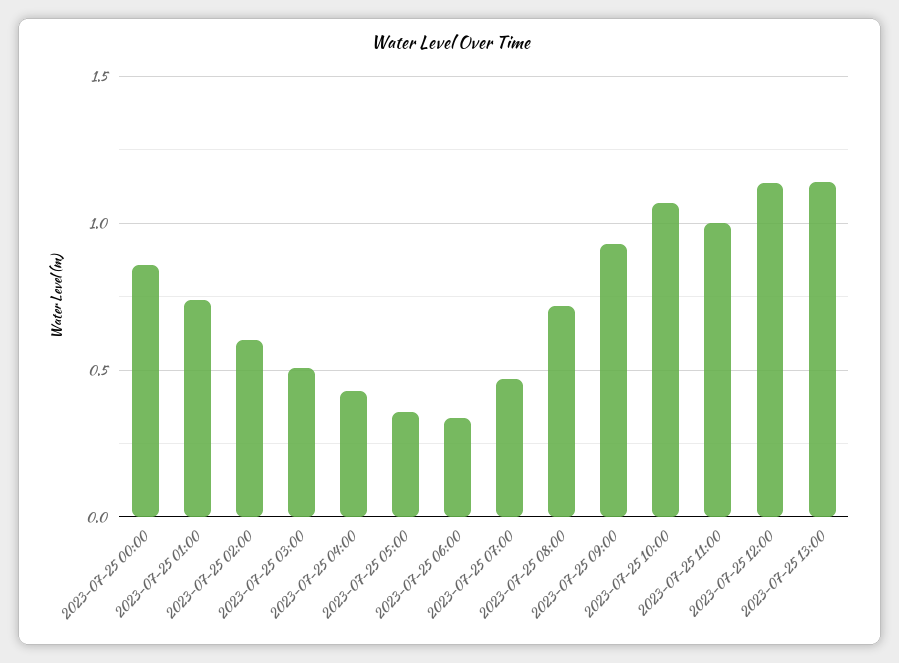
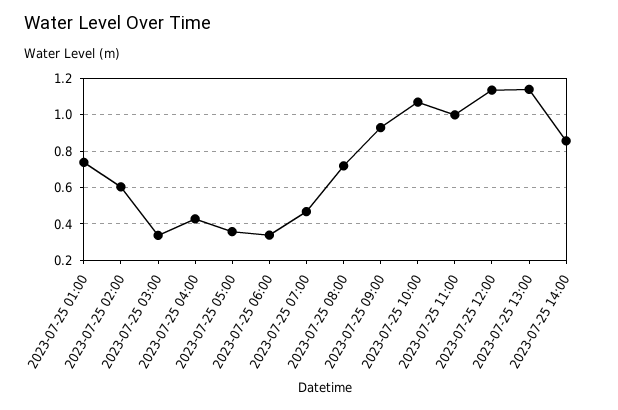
2023-07-25 00:00: 0.85 -> none
2023-07-25 03:00: 0.5 -> 0.35
2023-07-25 14:00: none -> 0.85

